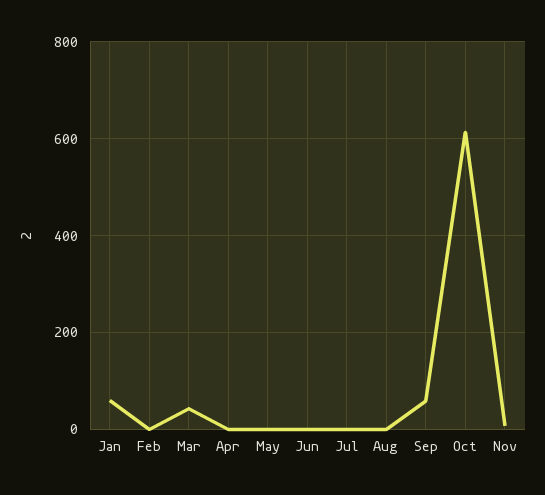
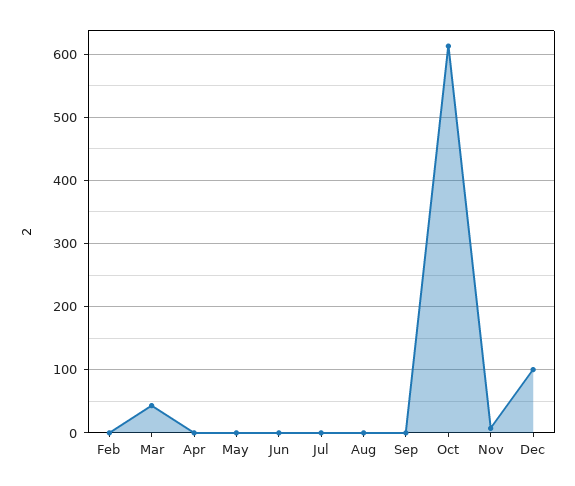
Jan: 60 -> none
Sep: 60 -> 0
Dec: none -> 100

